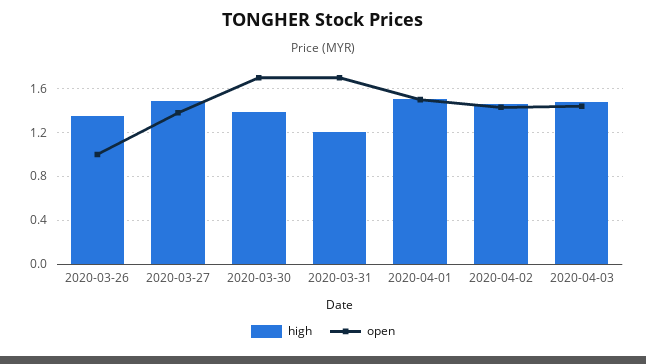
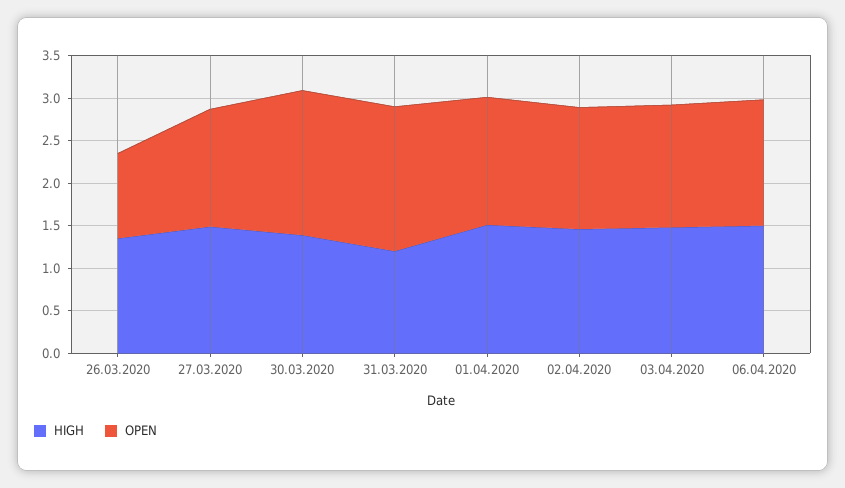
high, 06.04.2020: none -> 1.5
open, 06.04.2020: none -> 1.5

